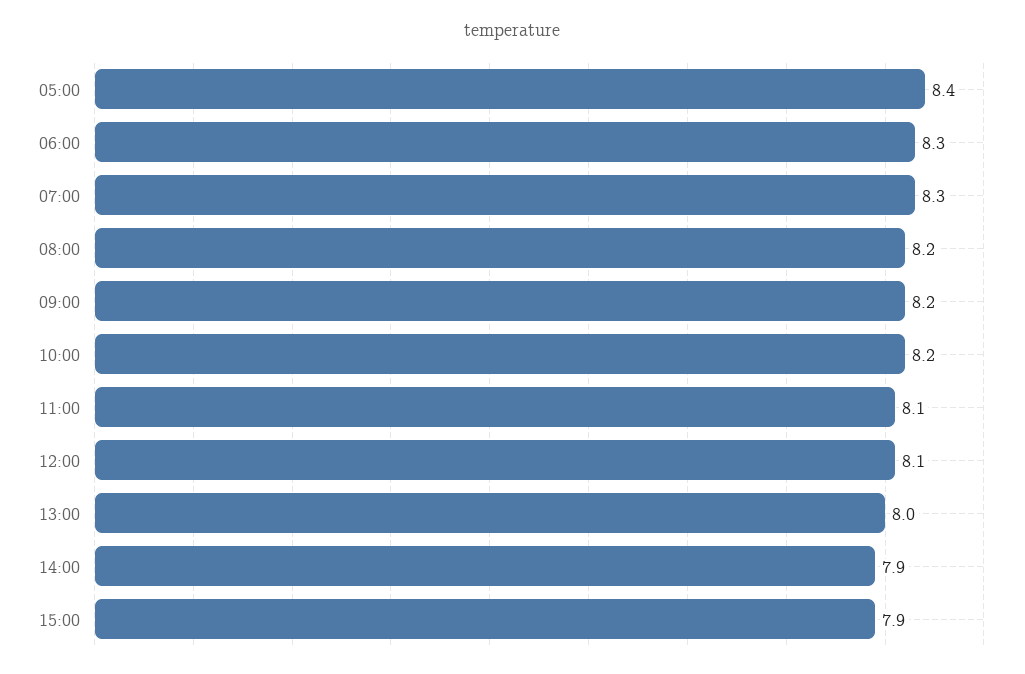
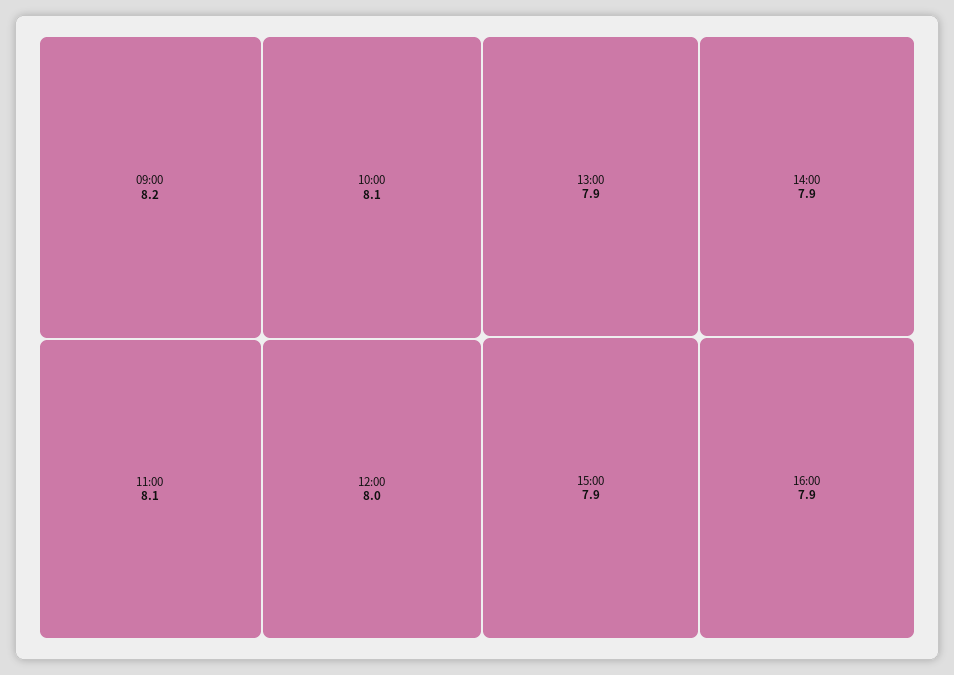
05:00: 8.4 -> none
06:00: 8.3 -> none
07:00: 8.3 -> none
08:00: 8.2 -> none
10:00: 8.2 -> 8.1
12:00: 8.1 -> 8
13:00: 8 -> 7.9
16:00: none -> 7.9

